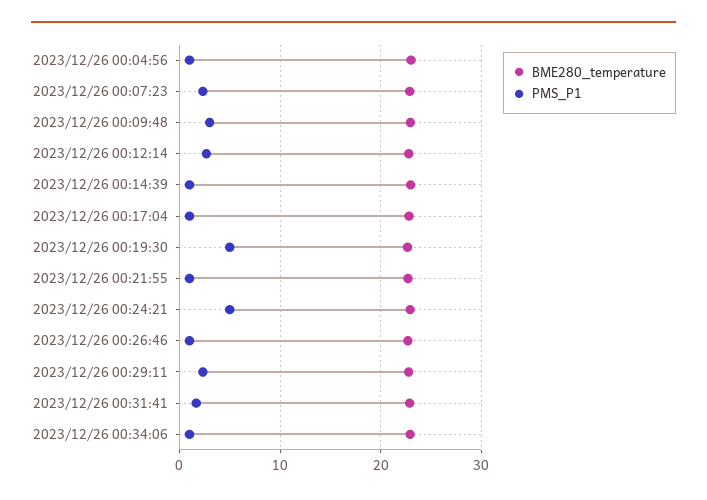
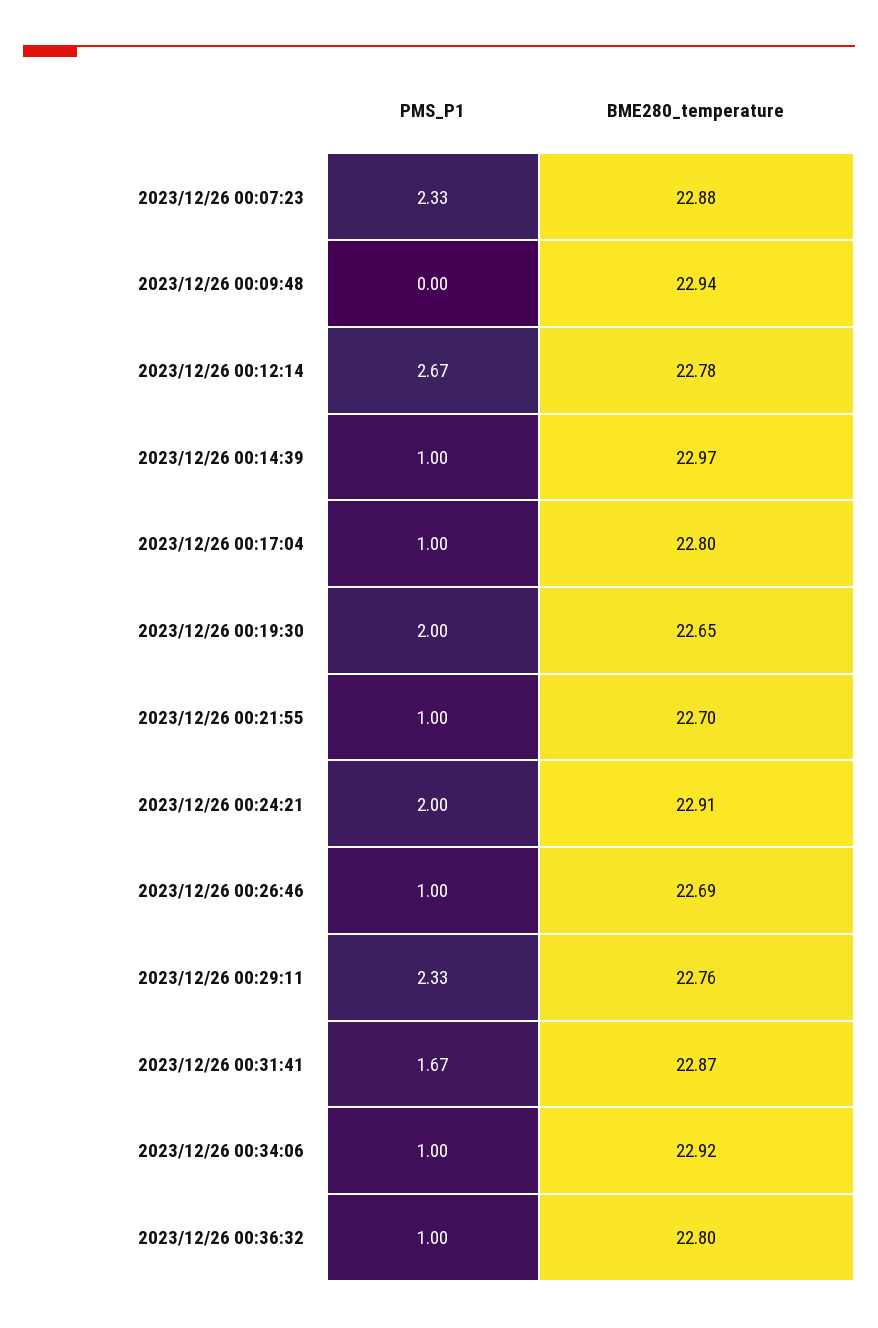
BME280_temperature, 2023/12/26 00:04:56: 23 -> none
PMS_P1, 2023/12/26 00:04:56: 1 -> none
PMS_P1, 2023/12/26 00:09:48: 3 -> 0
PMS_P1, 2023/12/26 00:19:30: 5 -> 2
PMS_P1, 2023/12/26 00:24:21: 5 -> 2
PMS_P1, 2023/12/26 00:36:32: none -> 1
BME280_temperature, 2023/12/26 00:36:32: none -> 22.8

